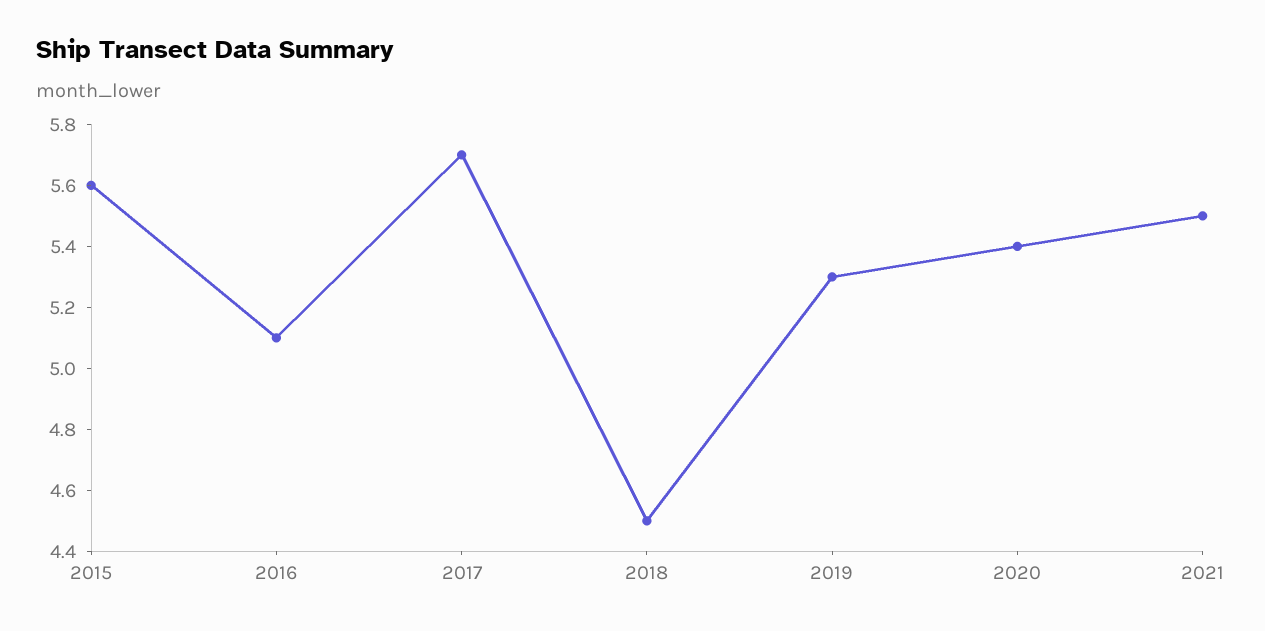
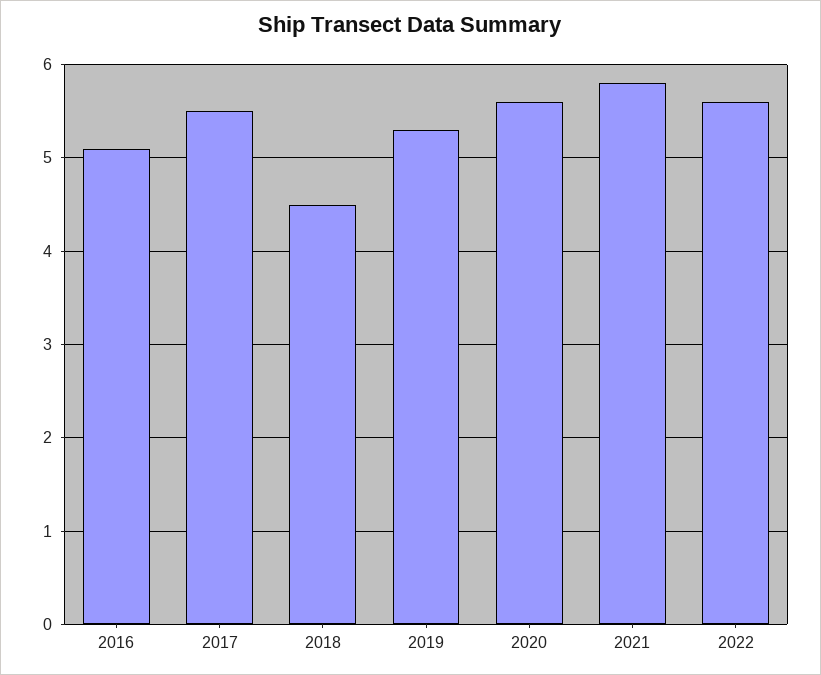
2015: 5.6 -> none
2017: 5.7 -> 5.5
2020: 5.4 -> 5.6
2021: 5.5 -> 5.8
2022: none -> 5.6

